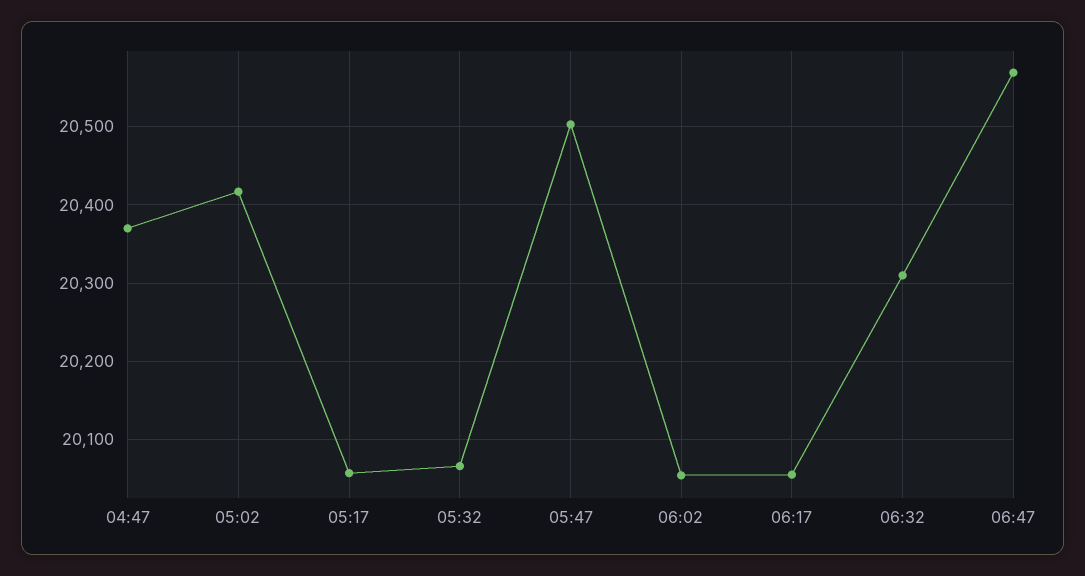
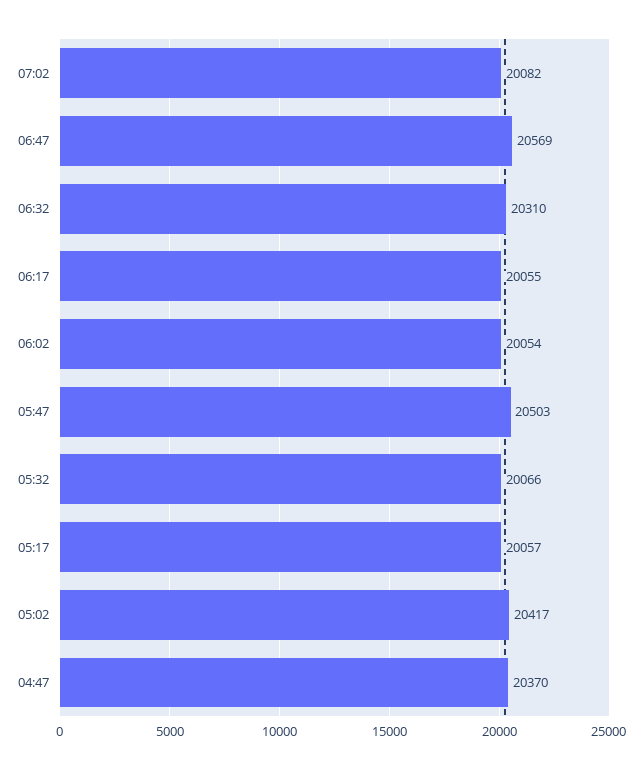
07:02: none -> 20082

